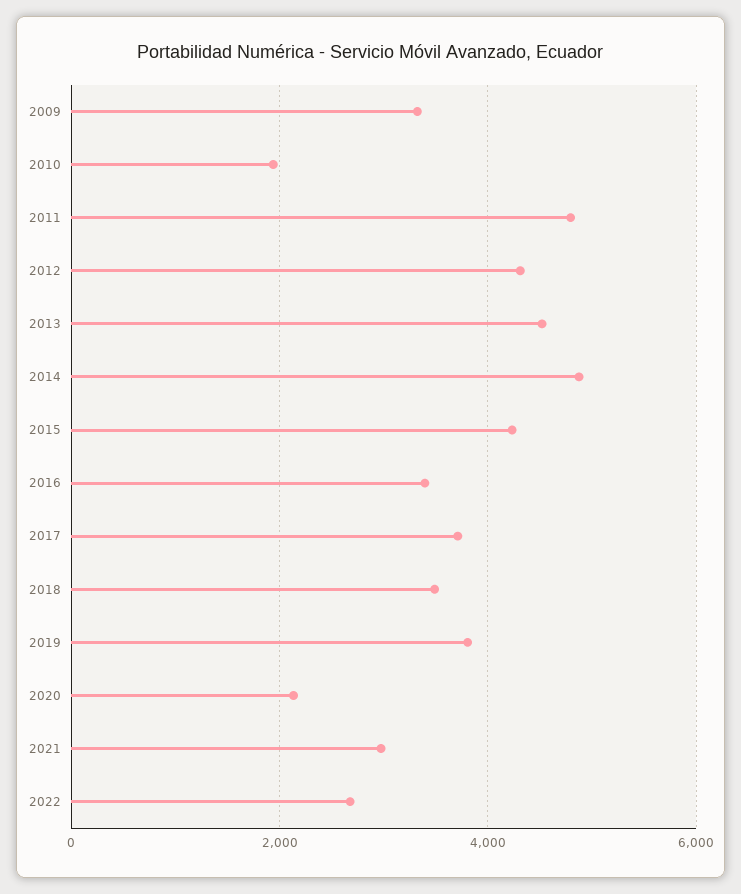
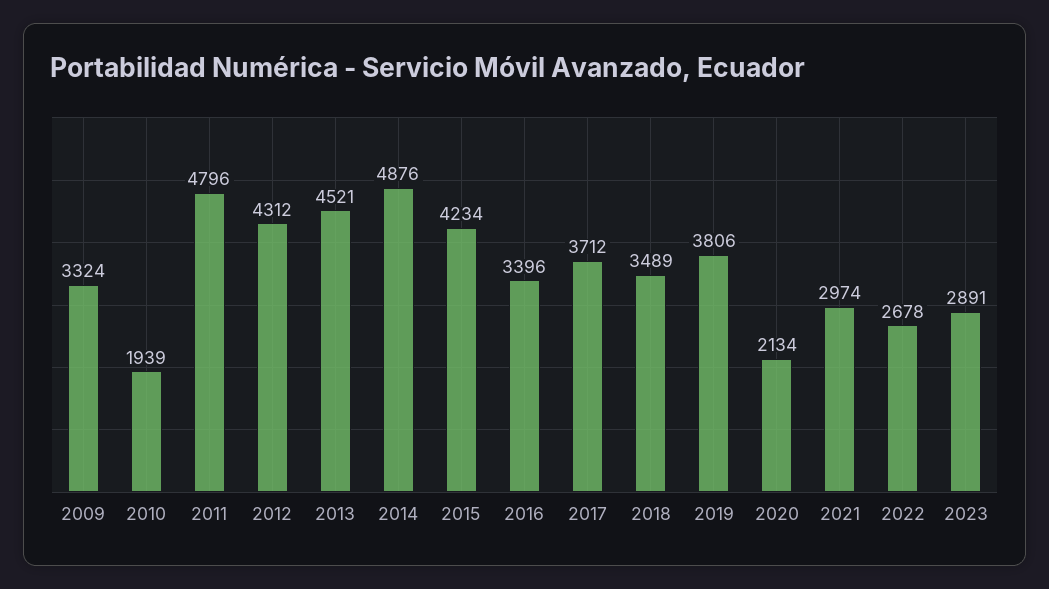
2023: none -> 2891

